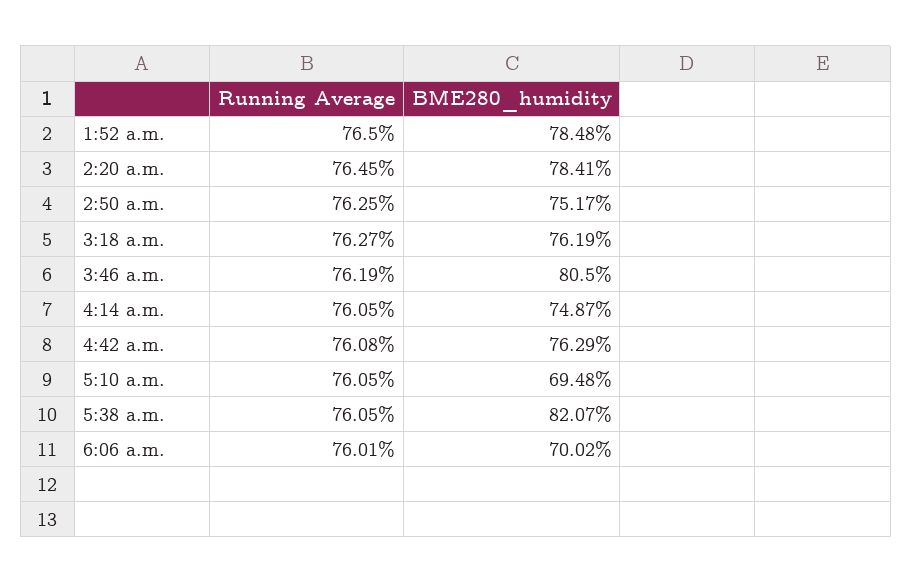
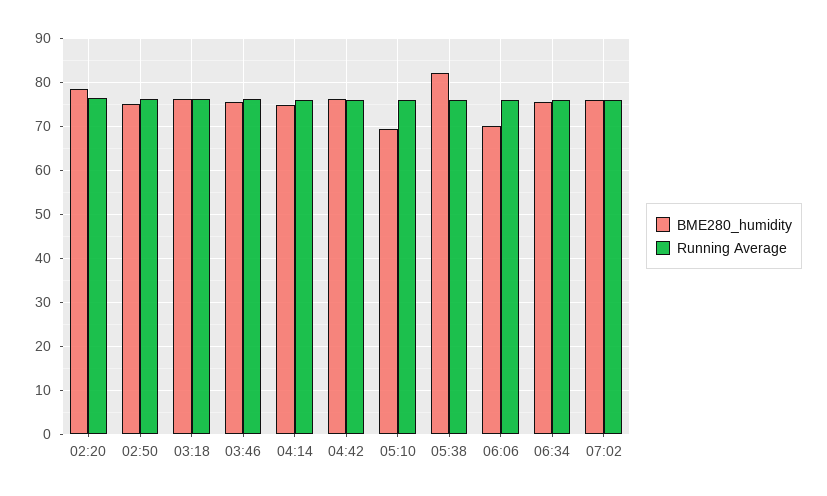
Running Average, 1:52 a.m.: 76.5 -> none
BME280_humidity, 1:52 a.m.: 78.48 -> none
BME280_humidity, 3:46 a.m.: 80.5 -> 76
BME280_humidity, 06:34: none -> 76
Running Average, 06:34: none -> 76
BME280_humidity, 07:02: none -> 76
Running Average, 07:02: none -> 76

